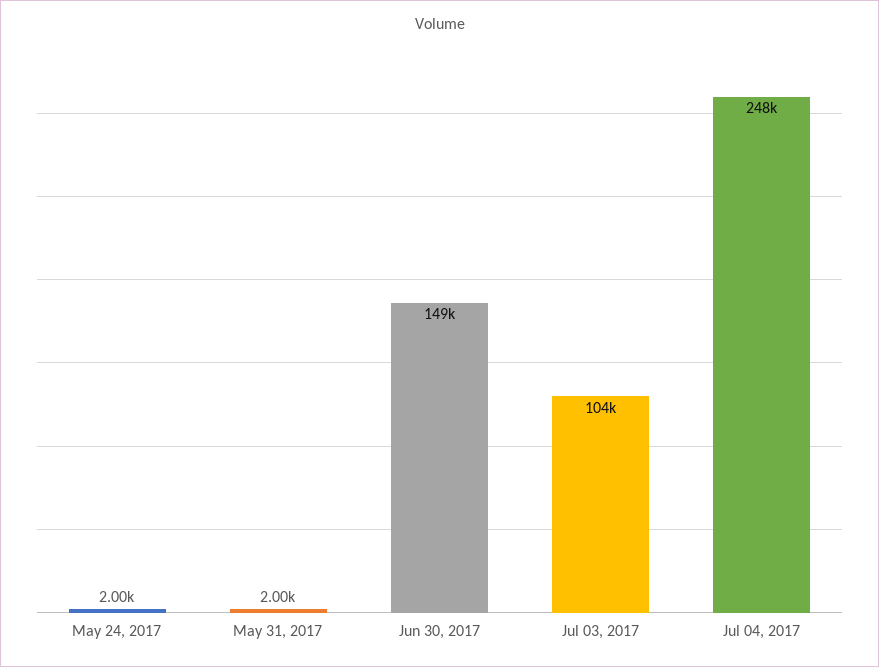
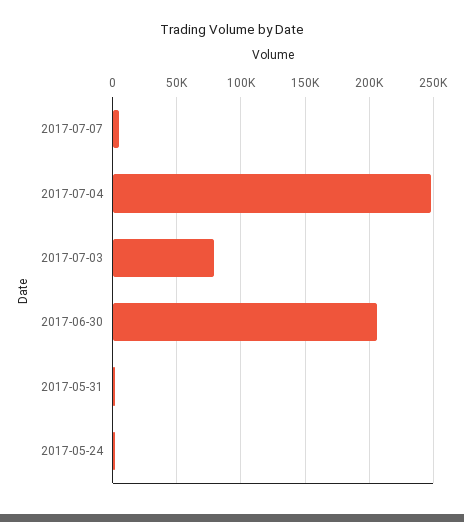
Jun 30, 2017: 149000 -> 205000
Jul 03, 2017: 104000 -> 80000
2017-07-07: none -> 5000

